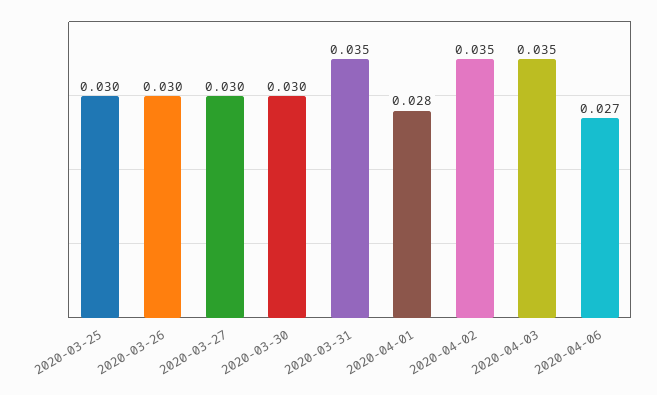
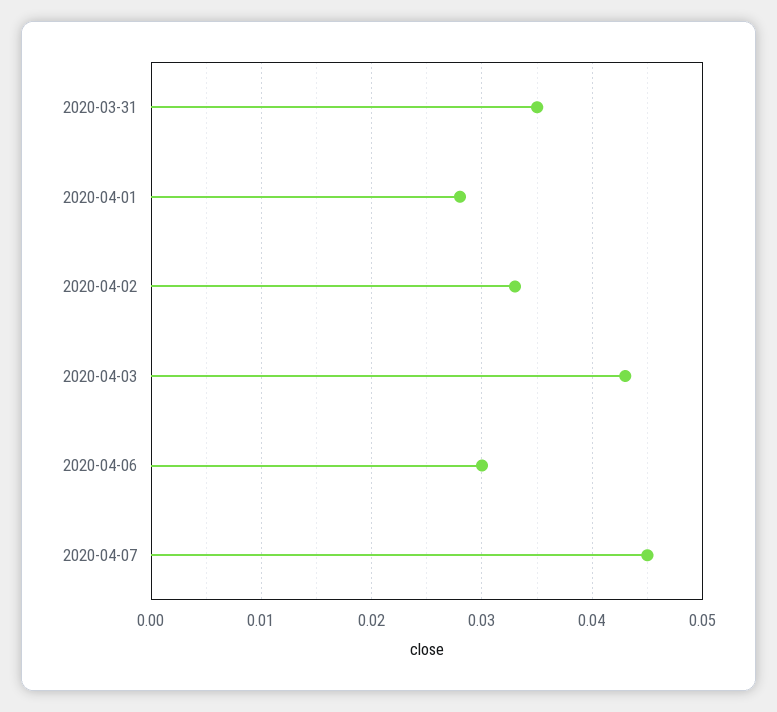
2020-03-25: 0.03 -> none
2020-03-26: 0.03 -> none
2020-03-27: 0.03 -> none
2020-03-30: 0.03 -> none
2020-04-02: 0.035 -> 0.033
2020-04-03: 0.035 -> 0.043
2020-04-06: 0.027 -> 0.03
2020-04-07: none -> 0.045

